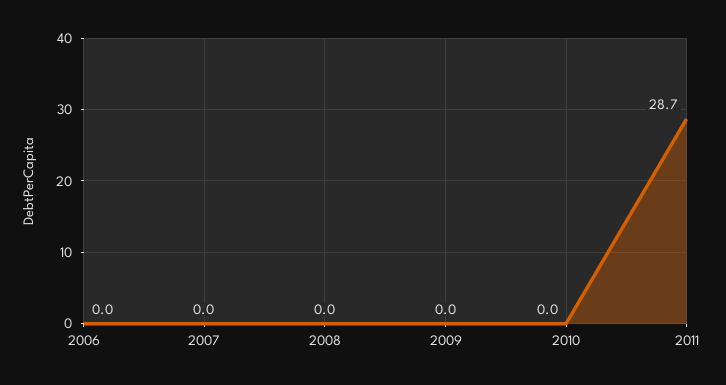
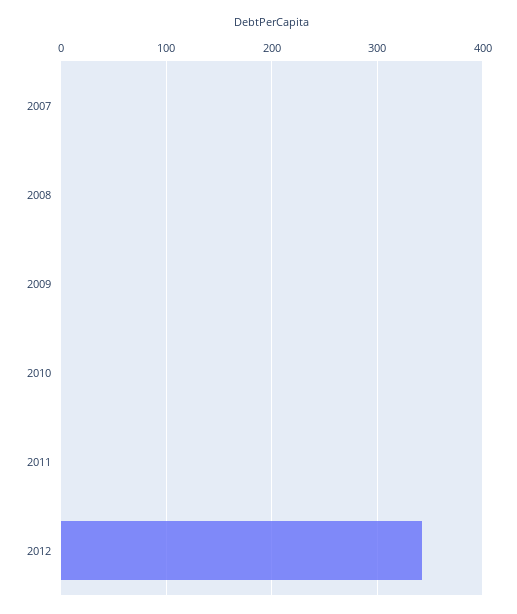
2006: 0 -> none
2011: 28.7 -> 0
2012: none -> 340

